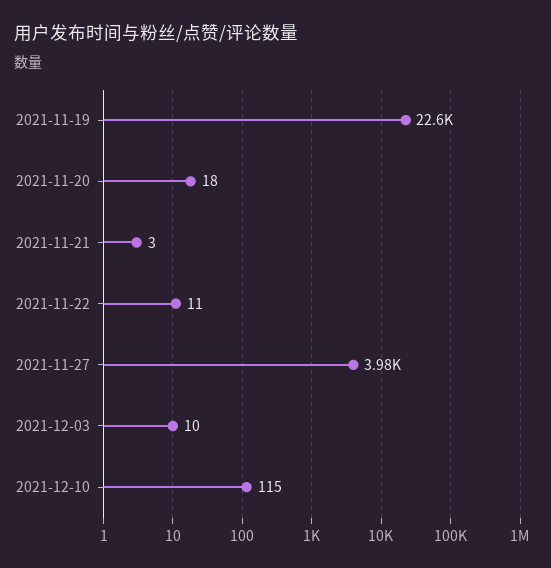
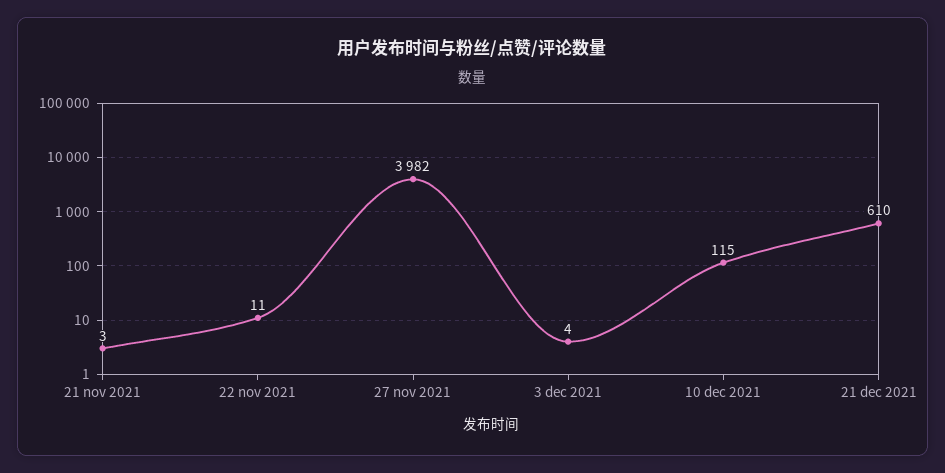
2021-11-19: 22600 -> none
2021-11-20: 18 -> none
2021-12-03: 10 -> 4
21 dec 2021: none -> 610

